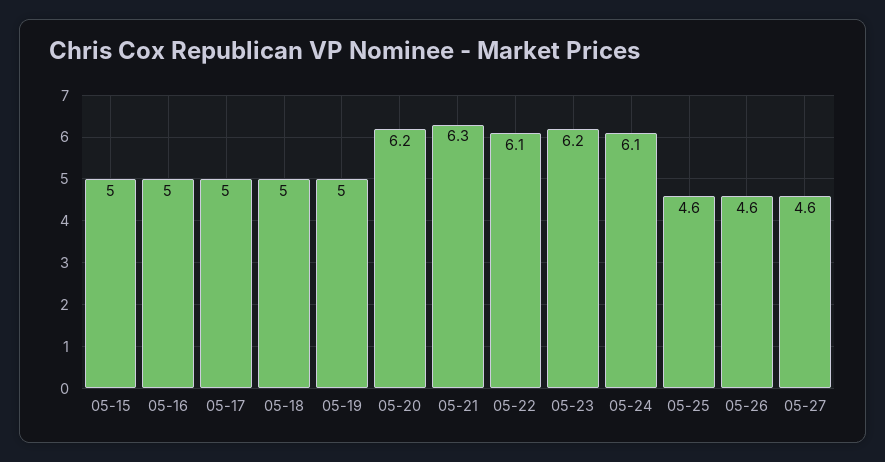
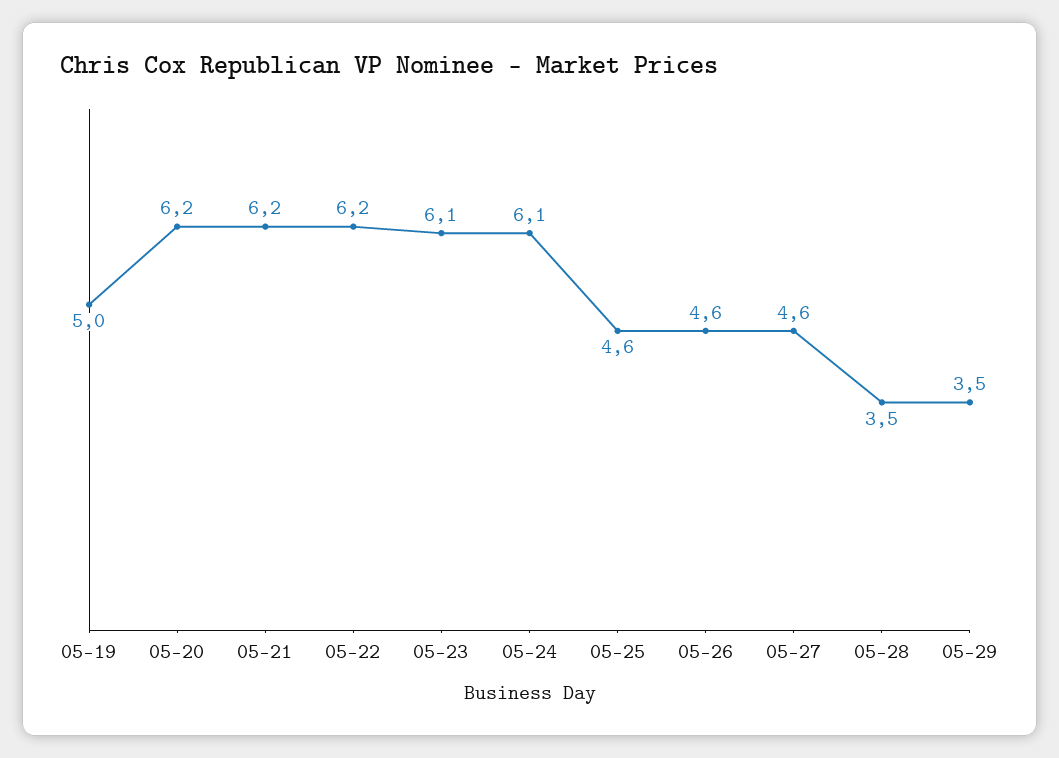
05-15: 5 -> none
05-16: 5 -> none
05-17: 5 -> none
05-18: 5 -> none
05-21: 6.3 -> 6.2
05-22: 6.1 -> 6.2
05-23: 6.2 -> 6.1
05-28: none -> 3.5
05-29: none -> 3.5

